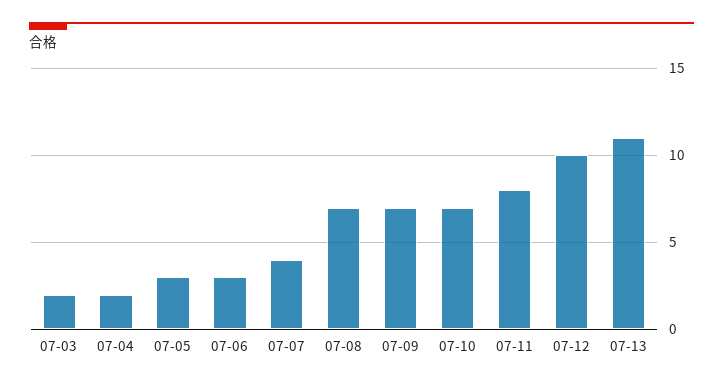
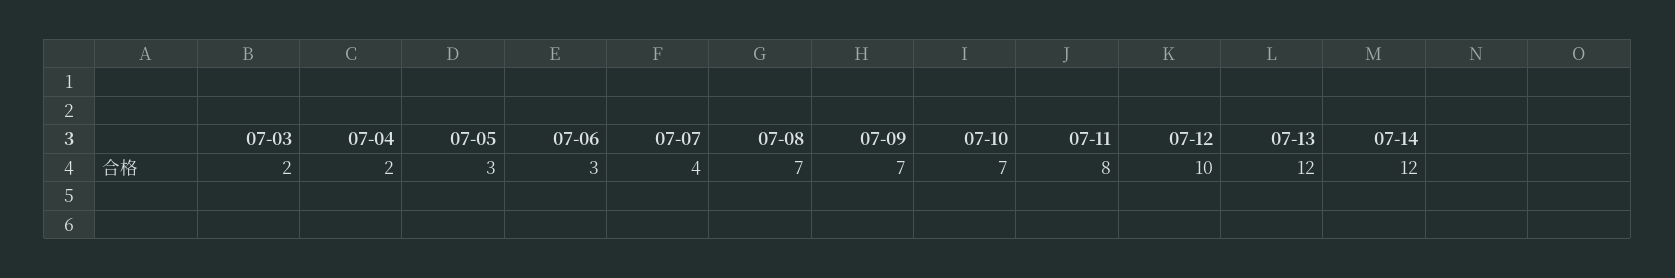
07-13: 11 -> 12
07-14: none -> 12

